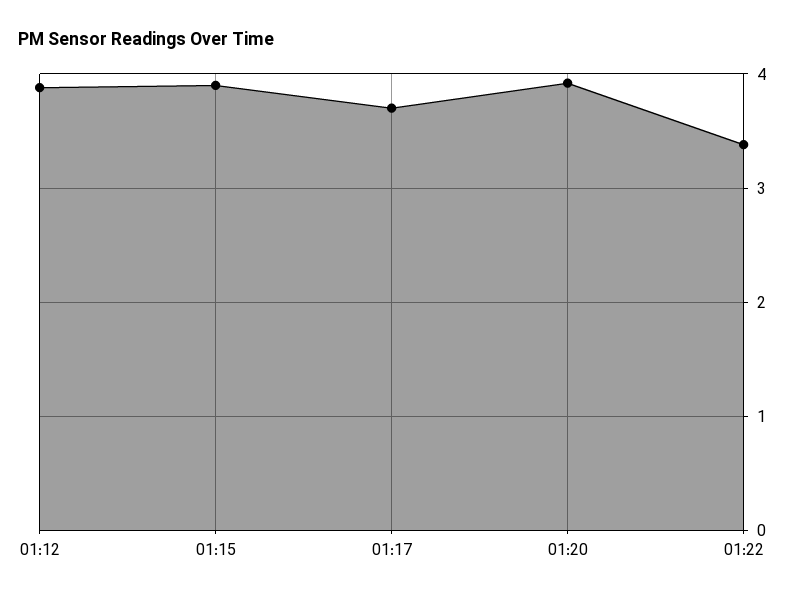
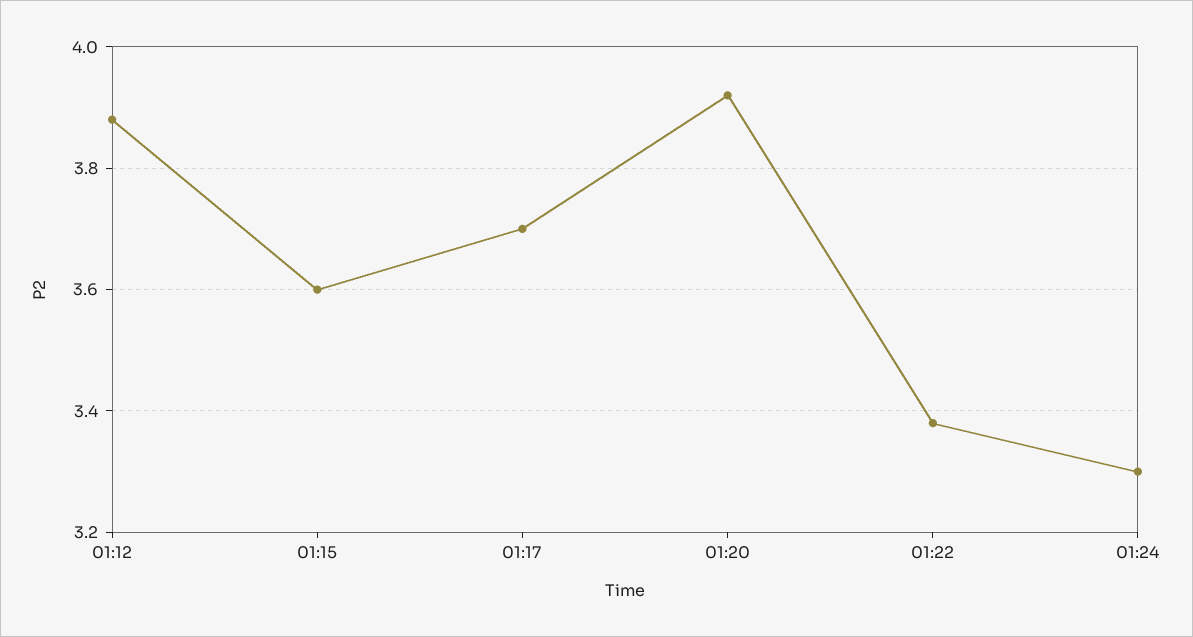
01:15: 3.9 -> 3.6
01:24: none -> 3.3

